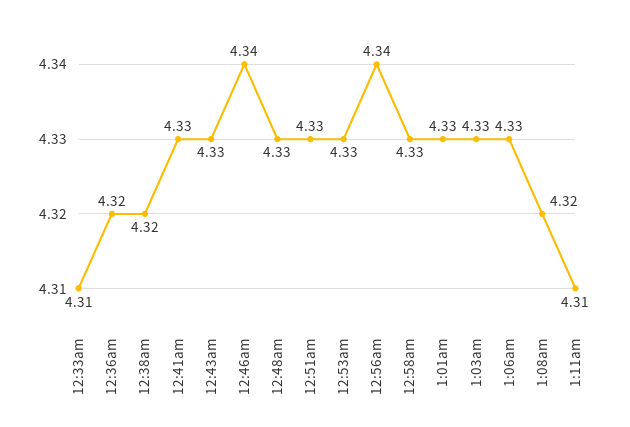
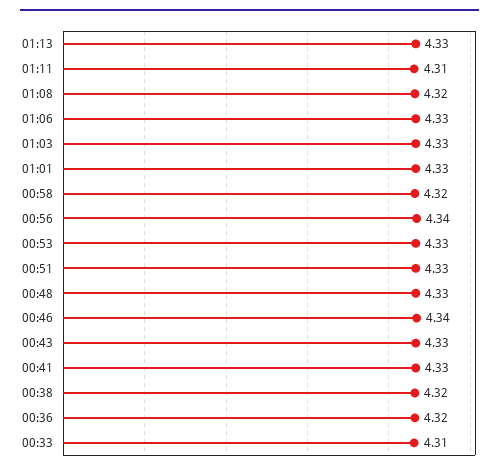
12:58am: 4.33 -> 4.32
01:13: none -> 4.33

